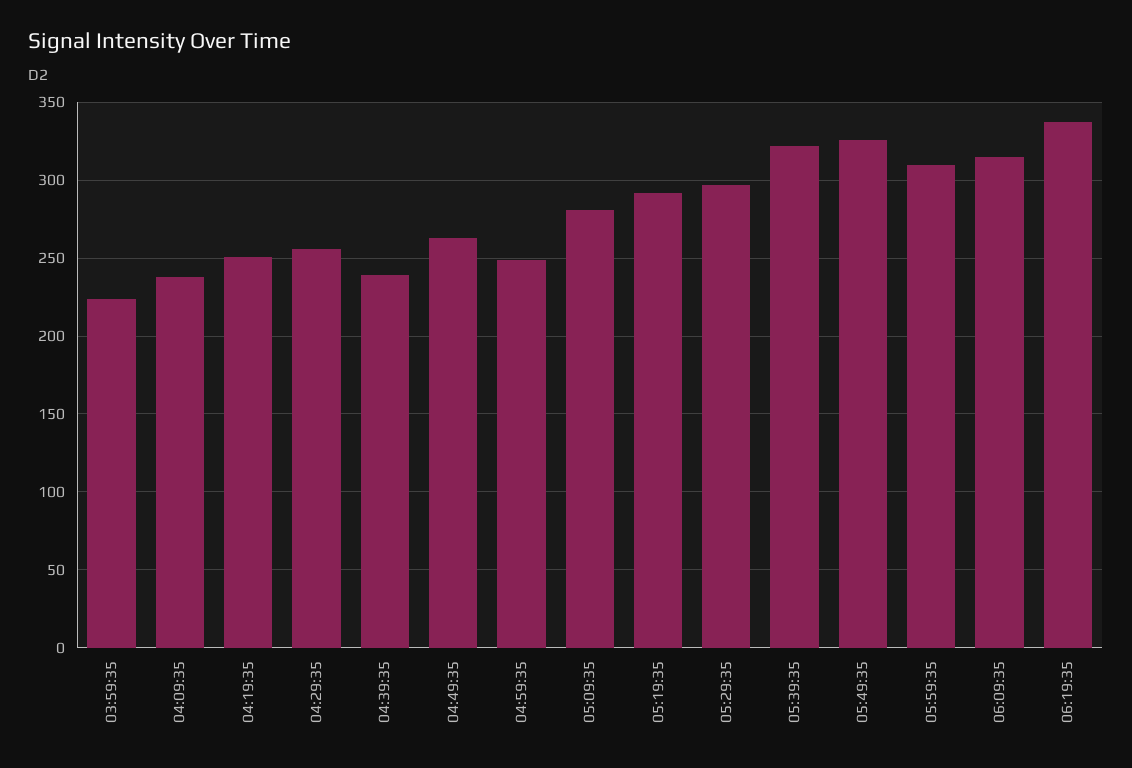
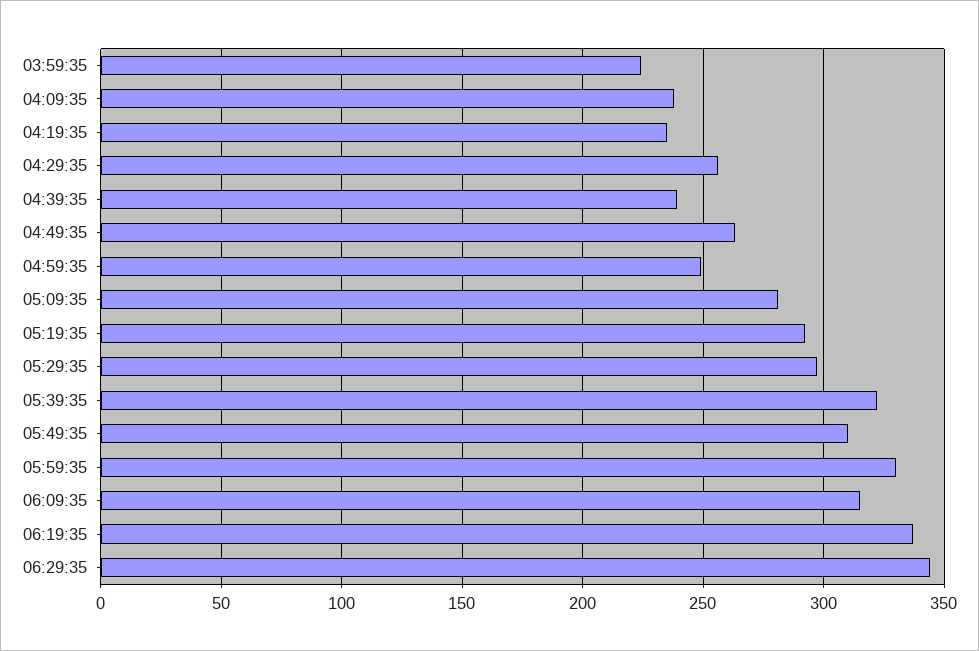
04:19:35: 250 -> 235
05:49:35: 325 -> 310
05:59:35: 310 -> 330
06:29:35: none -> 345

